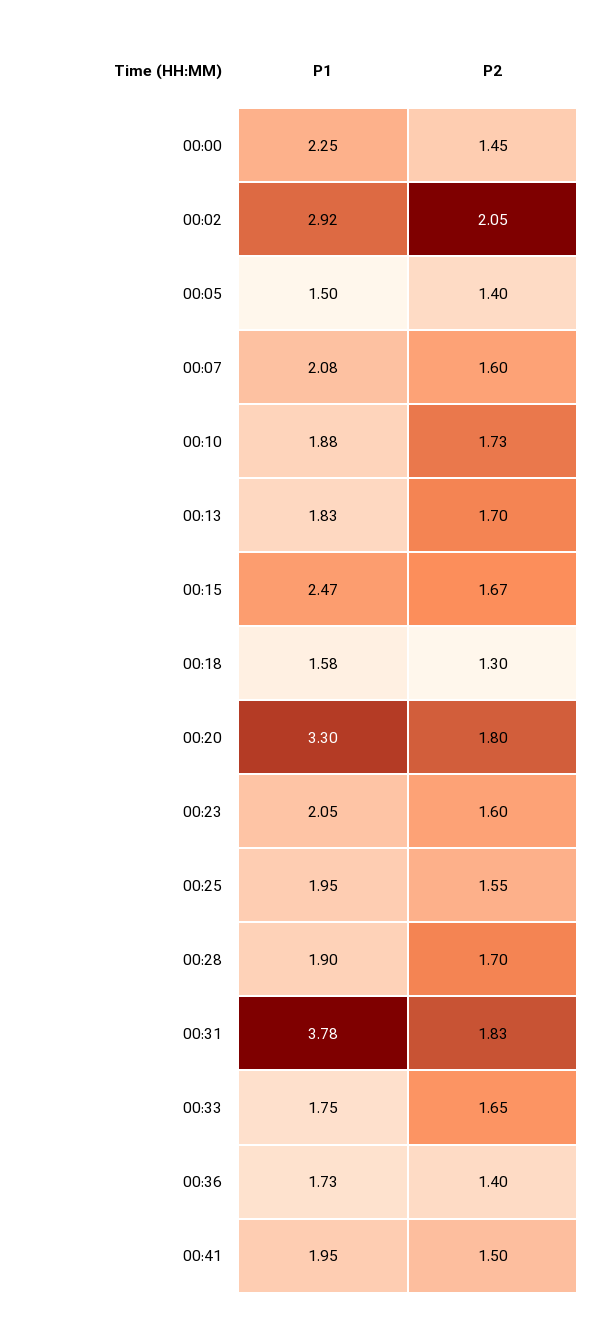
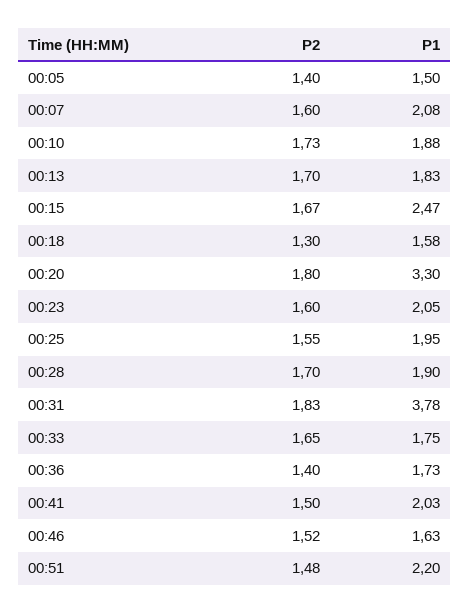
P1, 00:00: 2.25 -> none
P2, 00:00: 1.45 -> none
P1, 00:02: 2.92 -> none
P2, 00:02: 2.05 -> none
P1, 00:41: 1.95 -> 2.03
P2, 00:46: none -> 1.52
P1, 00:46: none -> 1.63
P2, 00:51: none -> 1.48
P1, 00:51: none -> 2.2

